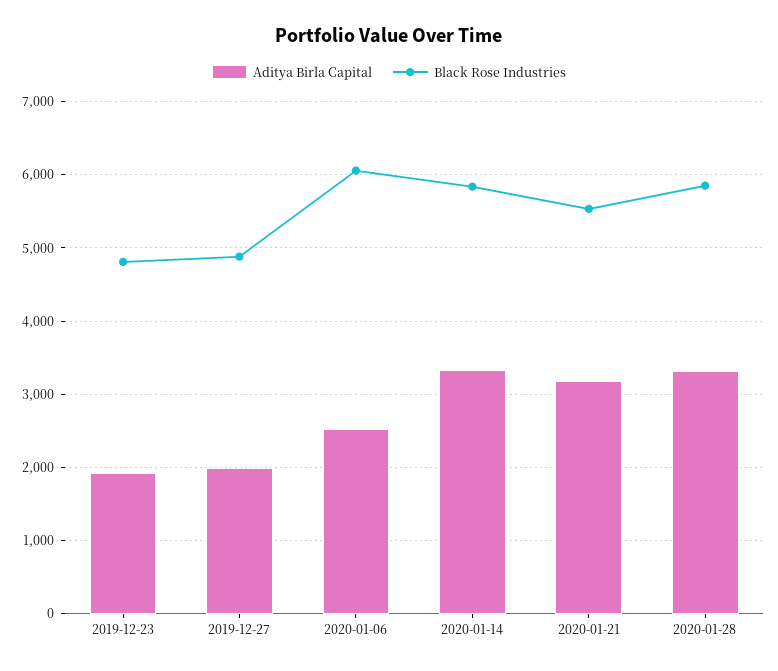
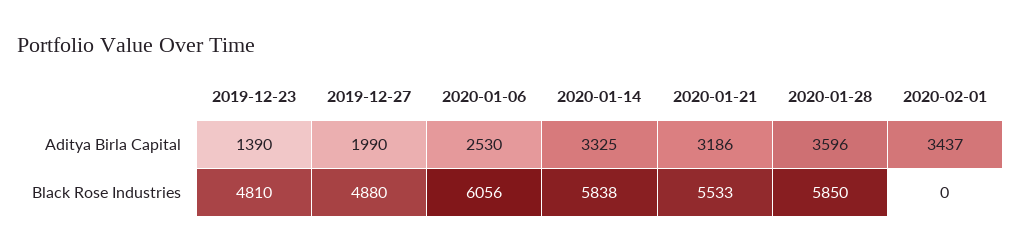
Aditya Birla Capital, 2019-12-23: 1900 -> 1390
Aditya Birla Capital, 2020-01-28: 3300 -> 3596
Aditya Birla Capital, 2020-02-01: none -> 3437
Black Rose Industries, 2020-02-01: none -> 0

